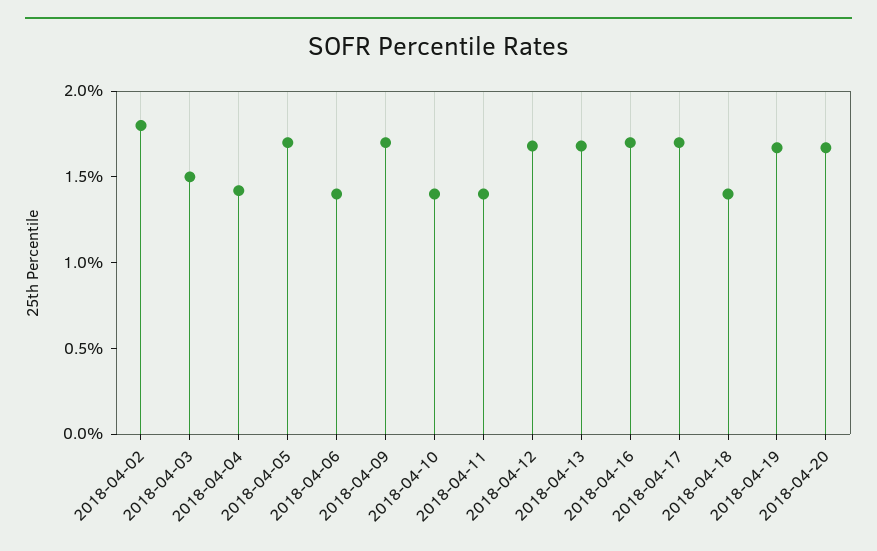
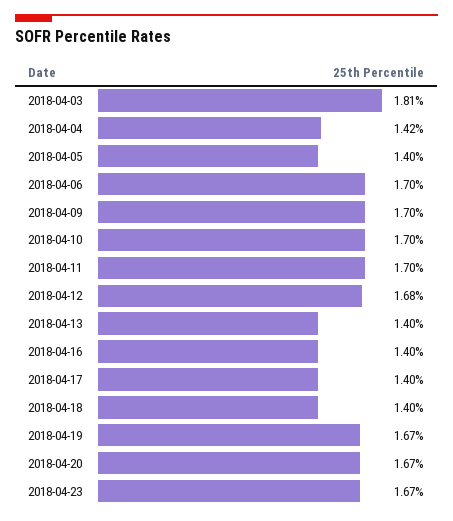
2018-04-02: 1.8 -> none
2018-04-03: 1.5 -> 1.81
2018-04-05: 1.7 -> 1.4
2018-04-06: 1.4 -> 1.7
2018-04-10: 1.4 -> 1.7
2018-04-11: 1.4 -> 1.7
2018-04-13: 1.7 -> 1.4
2018-04-16: 1.7 -> 1.4
2018-04-17: 1.7 -> 1.4
2018-04-23: none -> 1.67

